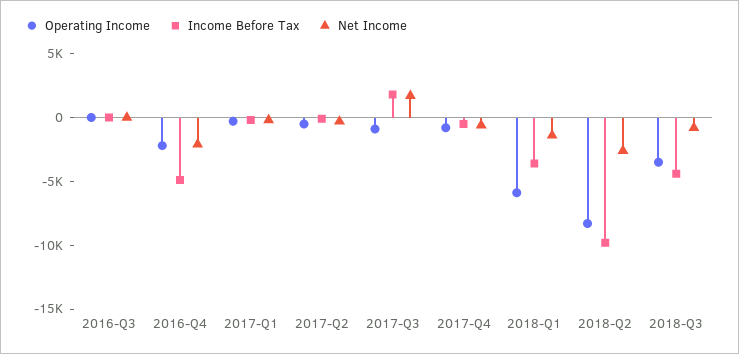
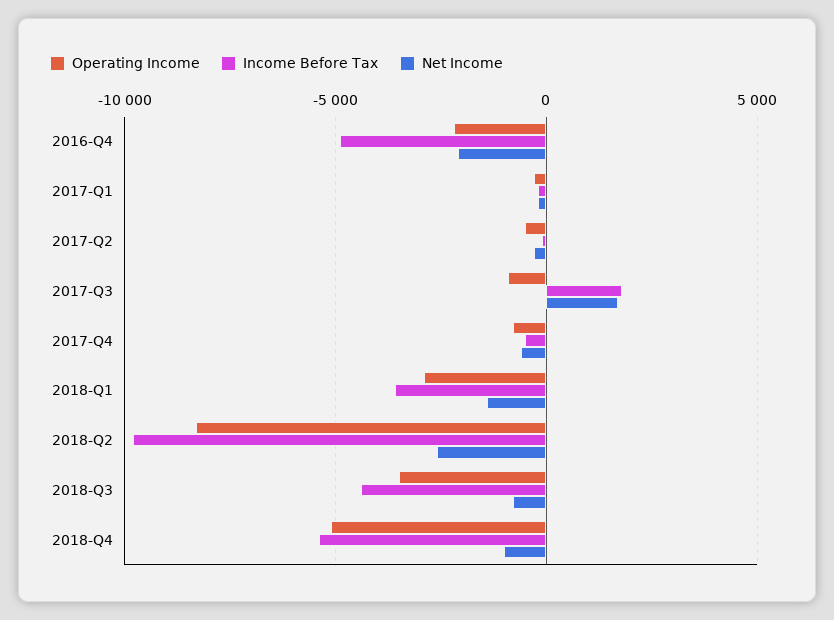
Operating Income, 2016-Q3: 0 -> none
Income Before Tax, 2016-Q3: 0 -> none
Net Income, 2016-Q3: 0 -> none
Operating Income, 2018-Q1: -6000 -> -3000
Operating Income, 2018-Q4: none -> -5000
Income Before Tax, 2018-Q4: none -> -5500
Net Income, 2018-Q4: none -> -1000

